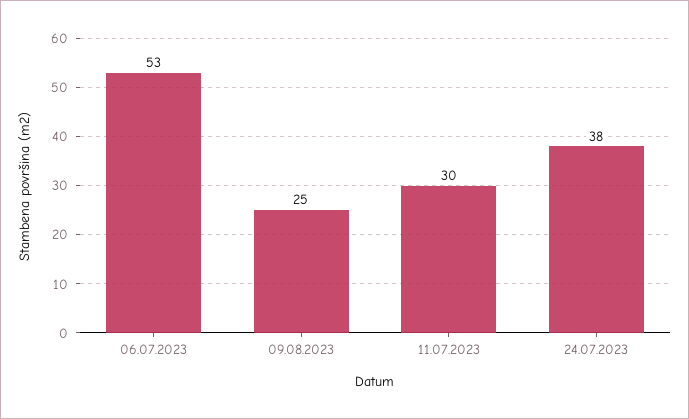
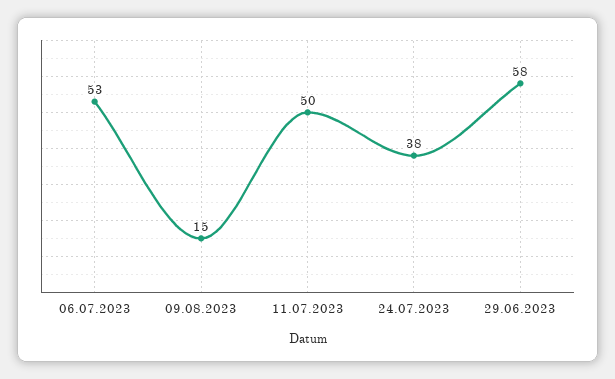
09.08.2023: 25 -> 15
11.07.2023: 30 -> 50
29.06.2023: none -> 58

